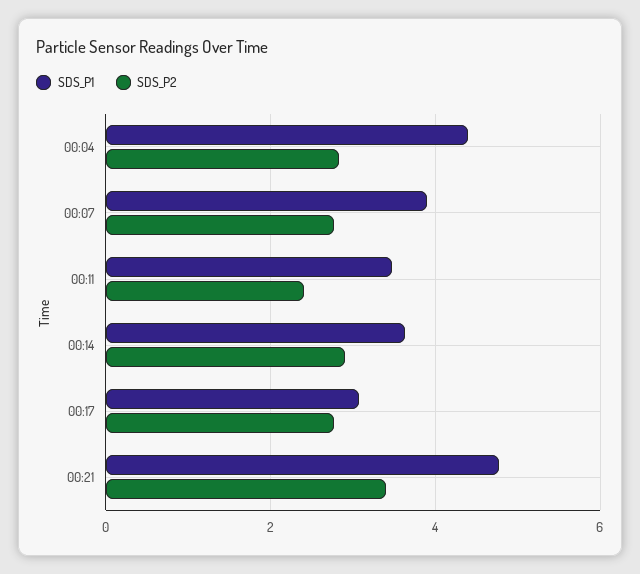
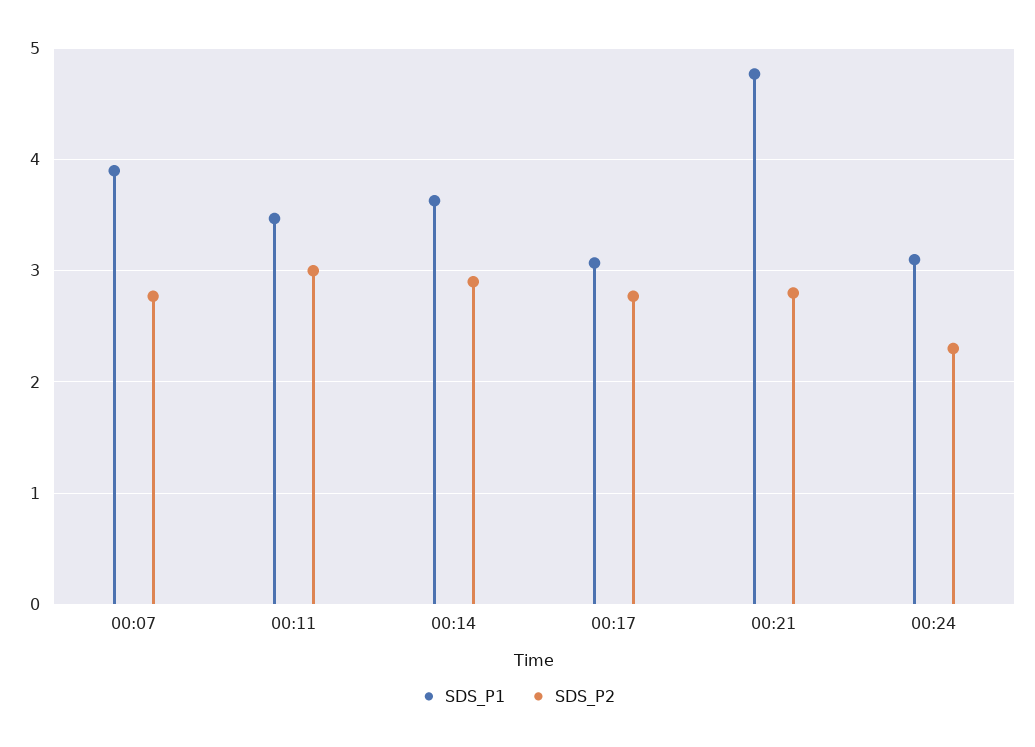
SDS_P1, 00:04: 4.4 -> none
SDS_P2, 00:04: 2.8 -> none
SDS_P2, 00:11: 2.4 -> 3
SDS_P2, 00:21: 3.4 -> 2.8
SDS_P1, 00:24: none -> 3.1
SDS_P2, 00:24: none -> 2.3

